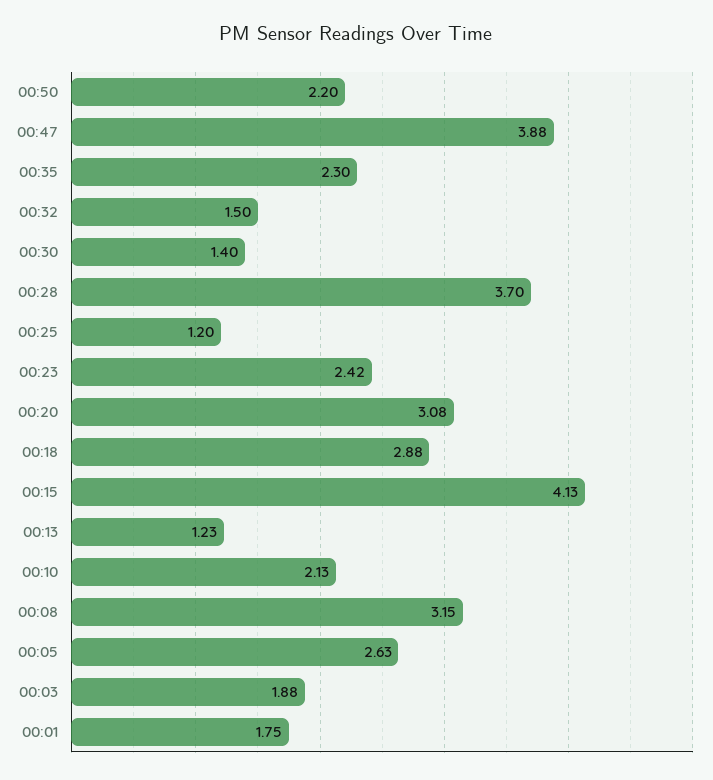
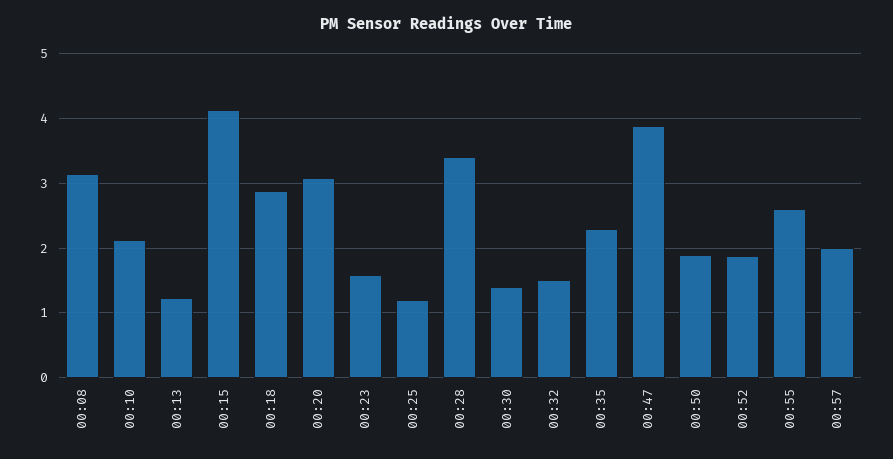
00:50: 2.2 -> 1.9
00:28: 3.7 -> 3.4
00:23: 2.42 -> 1.6
00:05: 2.63 -> none
00:03: 1.88 -> none
00:01: 1.75 -> none
00:52: none -> 1.9
00:55: none -> 2.6
00:57: none -> 2

